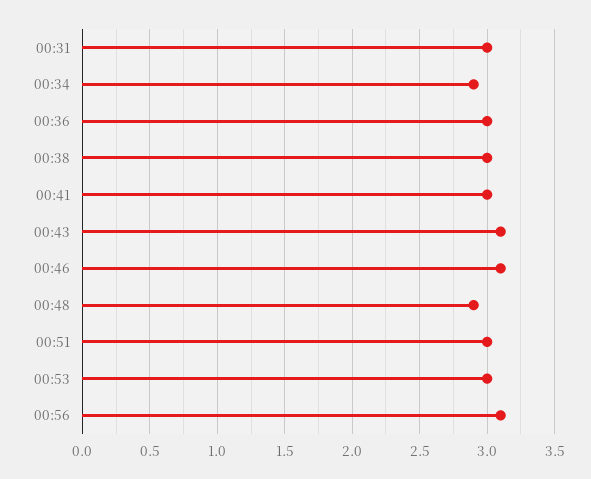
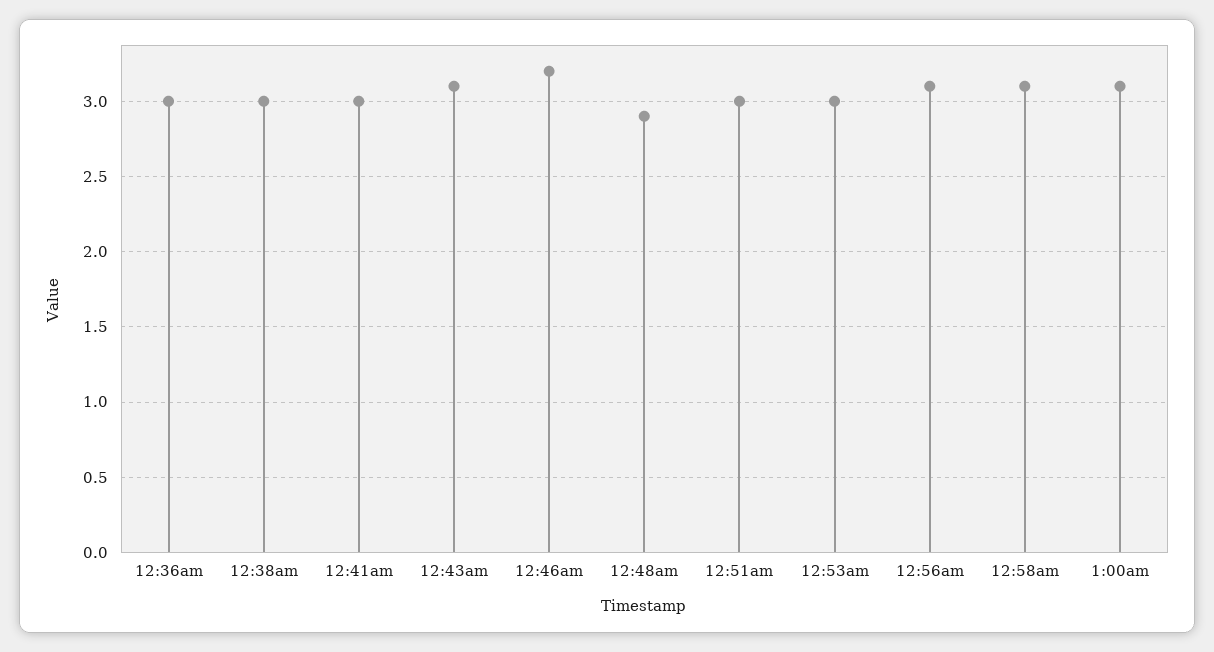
00:31: 3 -> none
00:34: 2.9 -> none
00:46: 3.1 -> 3.2
12:58am: none -> 3.1
1:00am: none -> 3.1

